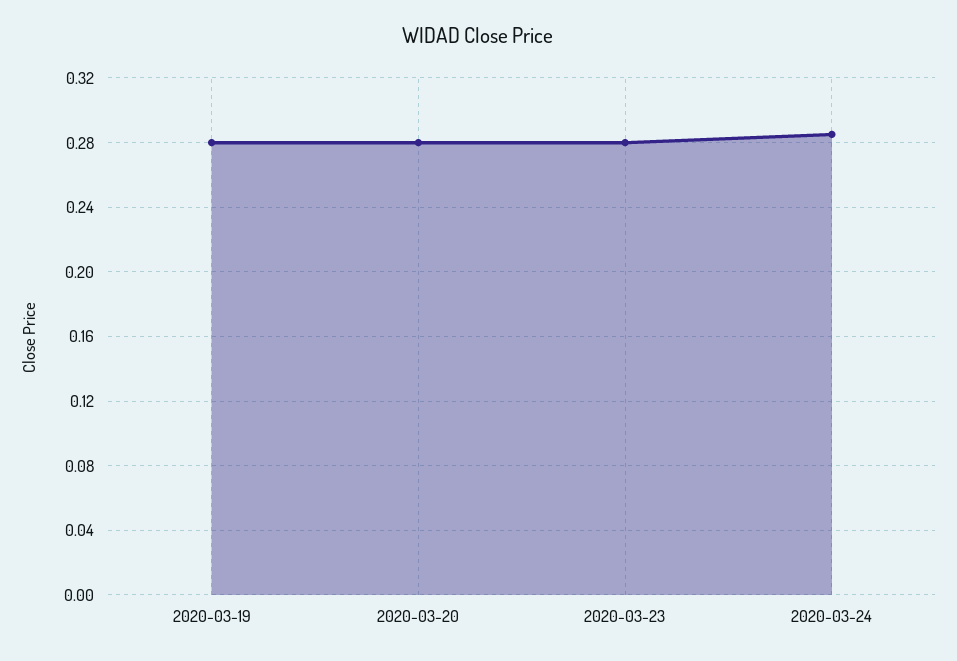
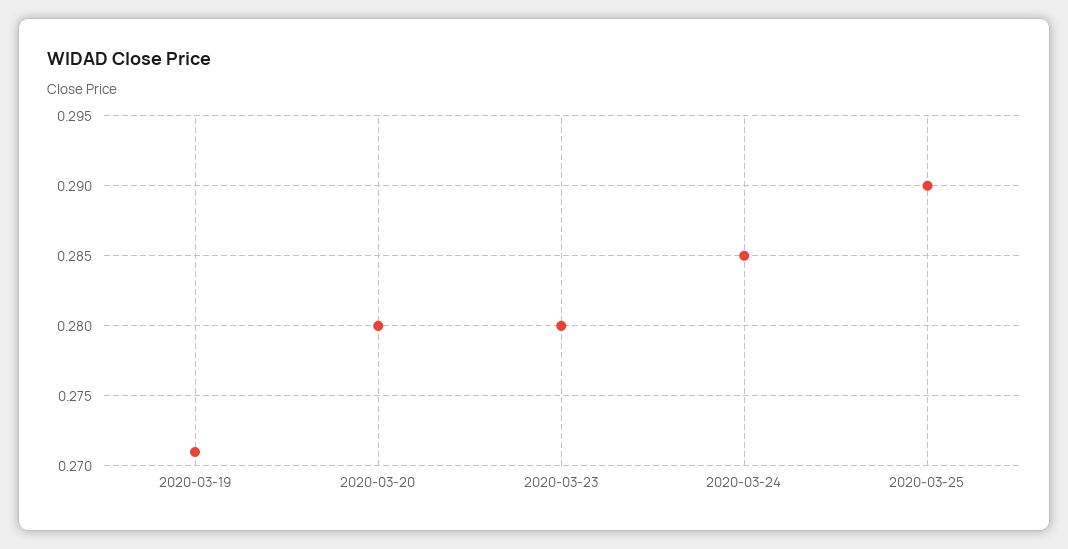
2020-03-19: 0.28 -> 0.271
2020-03-25: none -> 0.29

